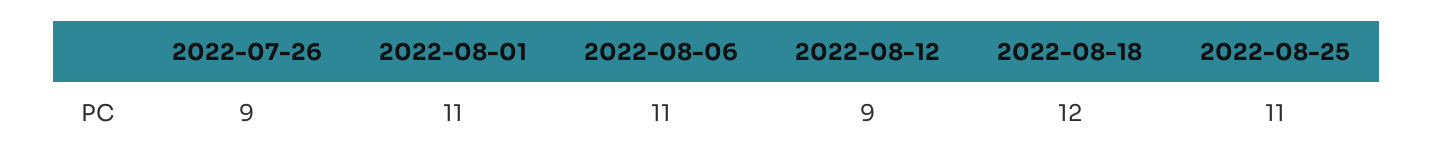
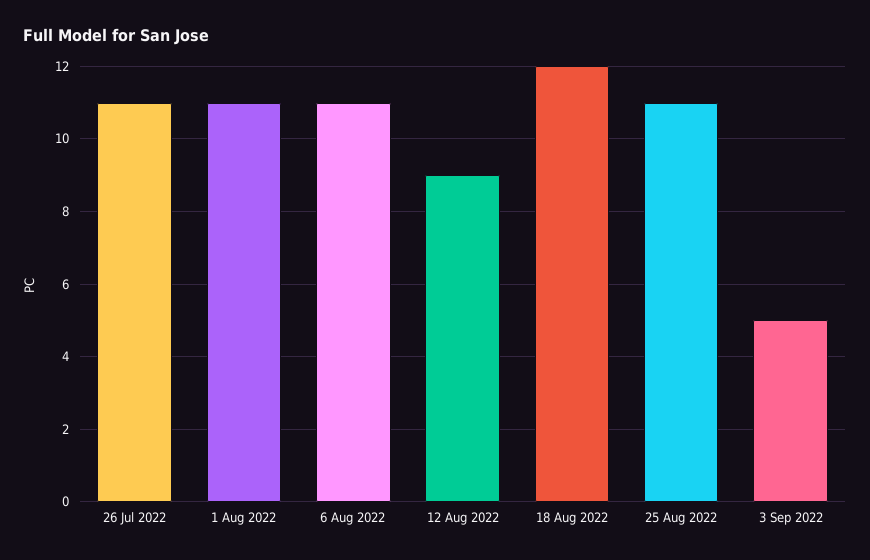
2022-07-26: 9 -> 11
3 Sep 2022: none -> 5

